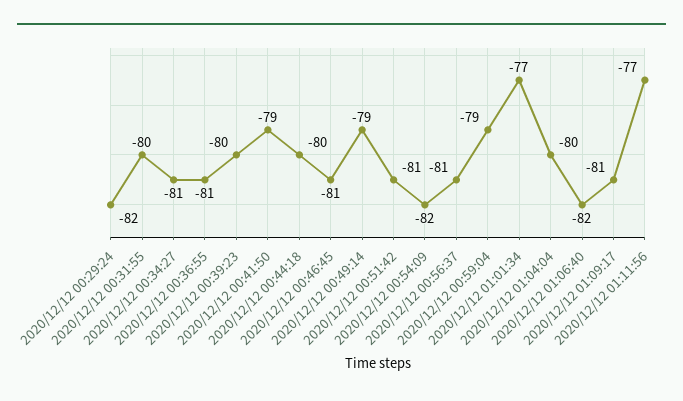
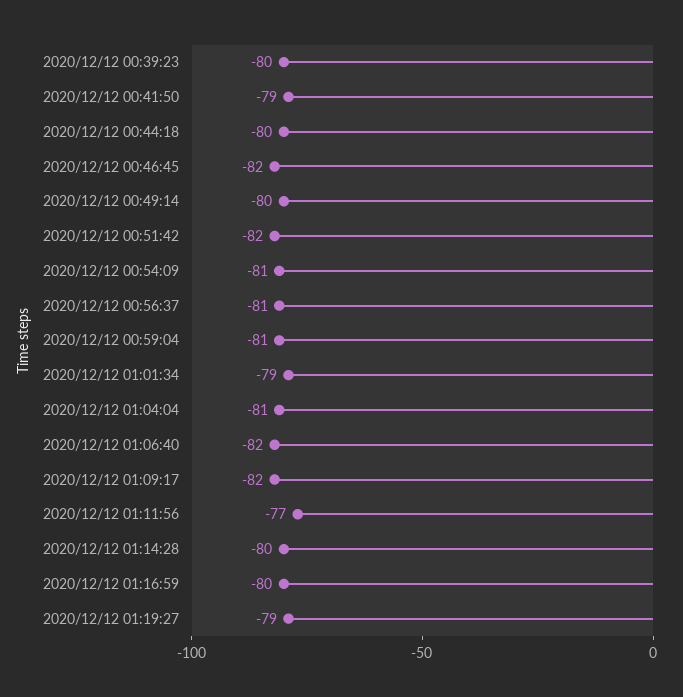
2020/12/12 00:29:24: -82 -> none
2020/12/12 00:31:55: -80 -> none
2020/12/12 00:34:27: -81 -> none
2020/12/12 00:36:55: -81 -> none
2020/12/12 00:46:45: -81 -> -82
2020/12/12 00:49:14: -79 -> -80
2020/12/12 00:51:42: -81 -> -82
2020/12/12 00:54:09: -82 -> -81
2020/12/12 00:59:04: -79 -> -81
2020/12/12 01:01:34: -77 -> -79
2020/12/12 01:04:04: -80 -> -81
2020/12/12 01:09:17: -81 -> -82
2020/12/12 01:14:28: none -> -80
2020/12/12 01:16:59: none -> -80
2020/12/12 01:19:27: none -> -79

